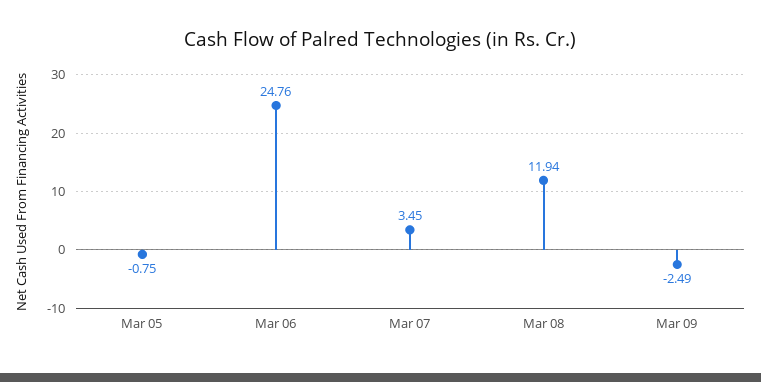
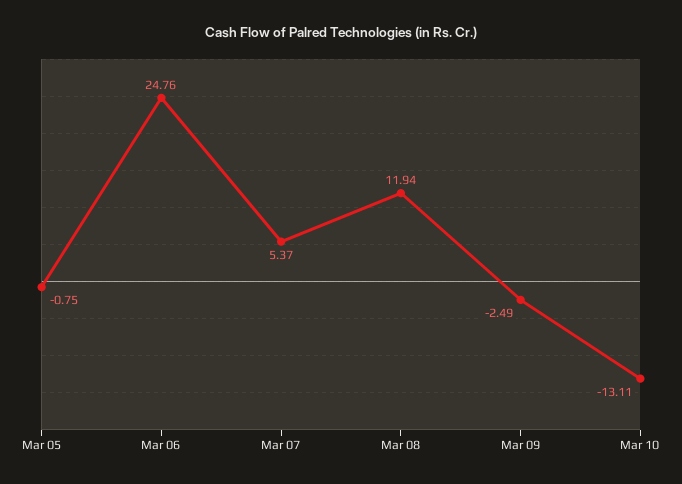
Mar 07: 3.45 -> 5.37
Mar 10: none -> -13.11

